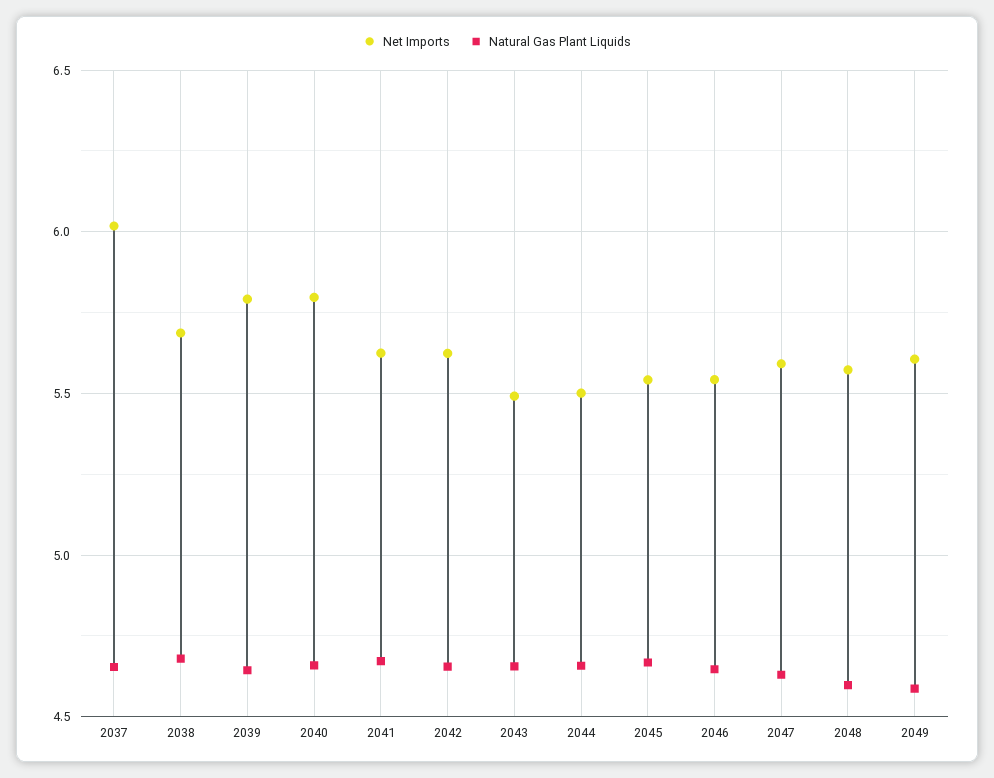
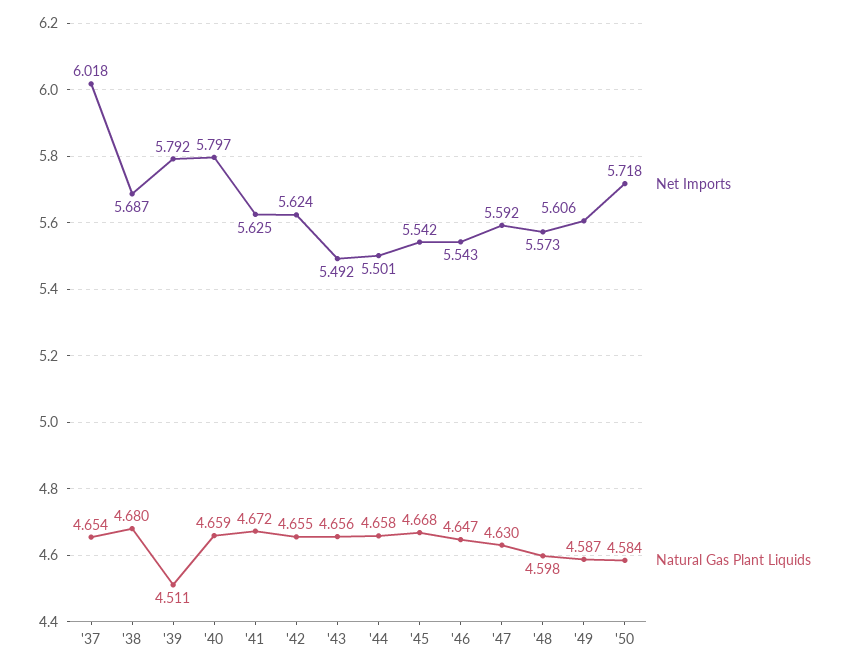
Natural Gas Plant Liquids, 2039: 4.65 -> 4.511
Net Imports, '50: none -> 5.718
Natural Gas Plant Liquids, '50: none -> 4.584

